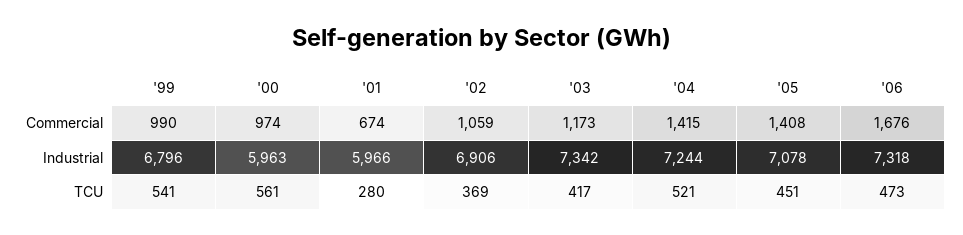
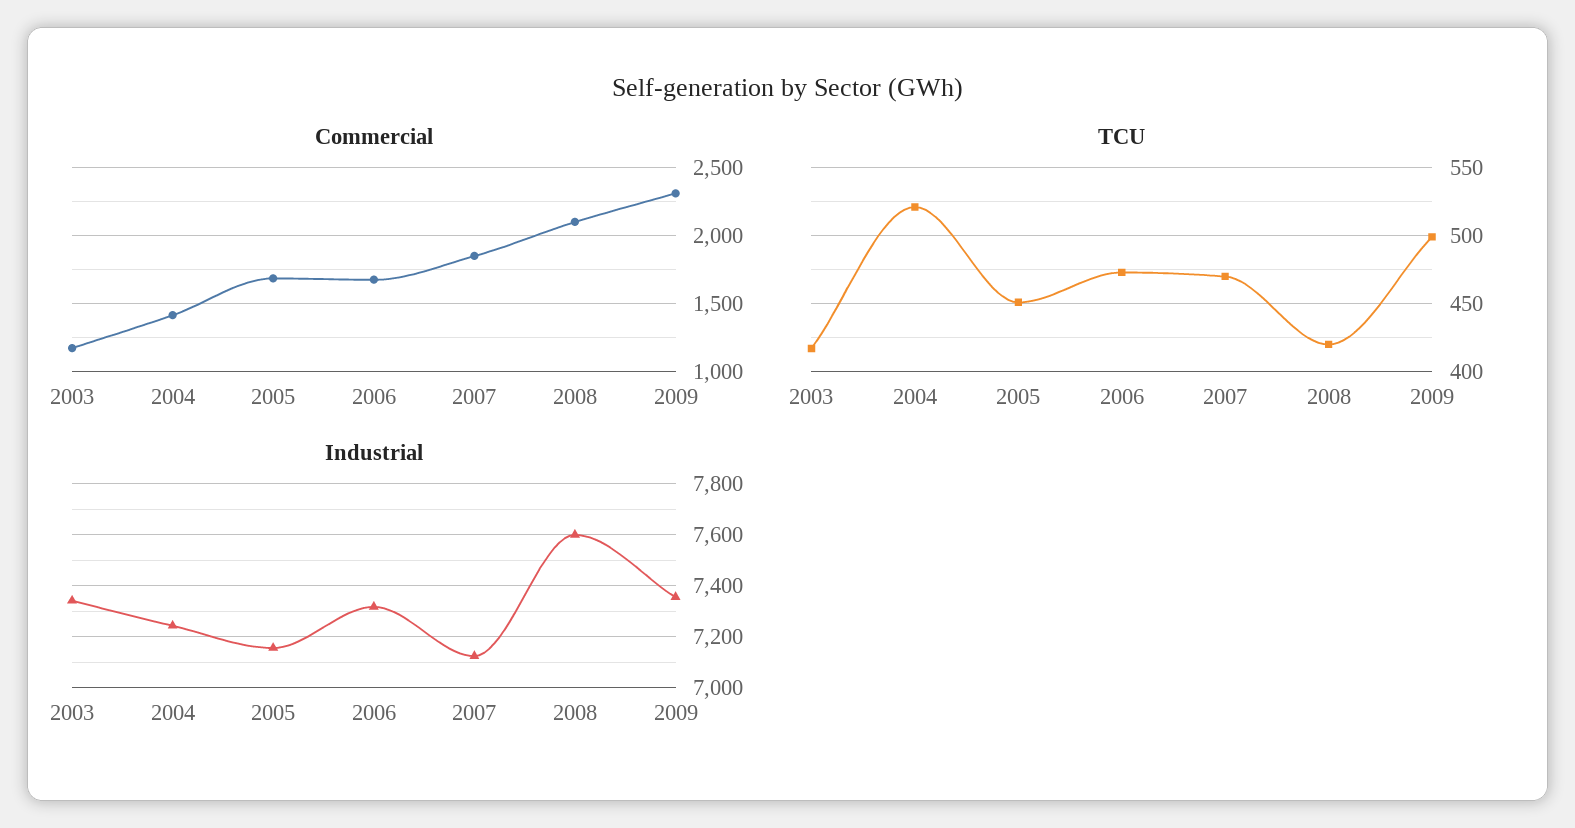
Commercial, '99: 990 -> none
Commercial, '00: 974 -> none
Commercial, '01: 674 -> none
Commercial, '02: 1059 -> none
Commercial, '05: 1408 -> 1700
Industrial, '99: 6796 -> none
Industrial, '00: 5963 -> none
Industrial, '01: 5966 -> none
Industrial, '02: 6906 -> none
Industrial, '05: 7078 -> 7150
TCU, '99: 541 -> none
TCU, '00: 561 -> none
TCU, '01: 280 -> none
TCU, '02: 369 -> none
Commercial, 2007: none -> 1850
Commercial, 2008: none -> 2100
Commercial, 2009: none -> 2300
TCU, 2007: none -> 470
TCU, 2008: none -> 420
TCU, 2009: none -> 500
Industrial, 2007: none -> 7125
Industrial, 2008: none -> 7600
Industrial, 2009: none -> 7350

